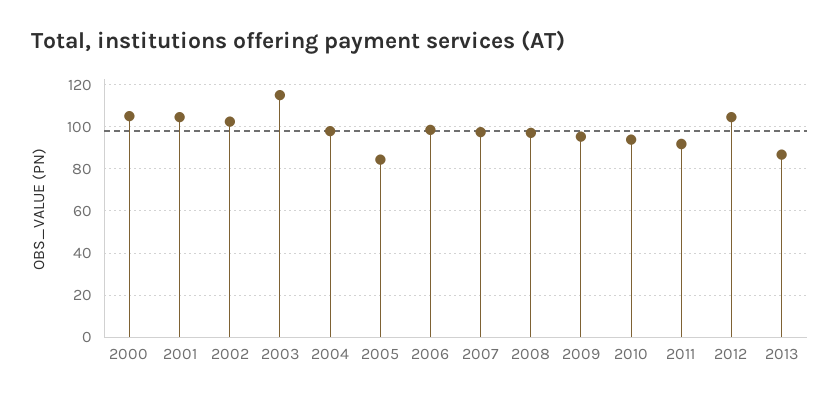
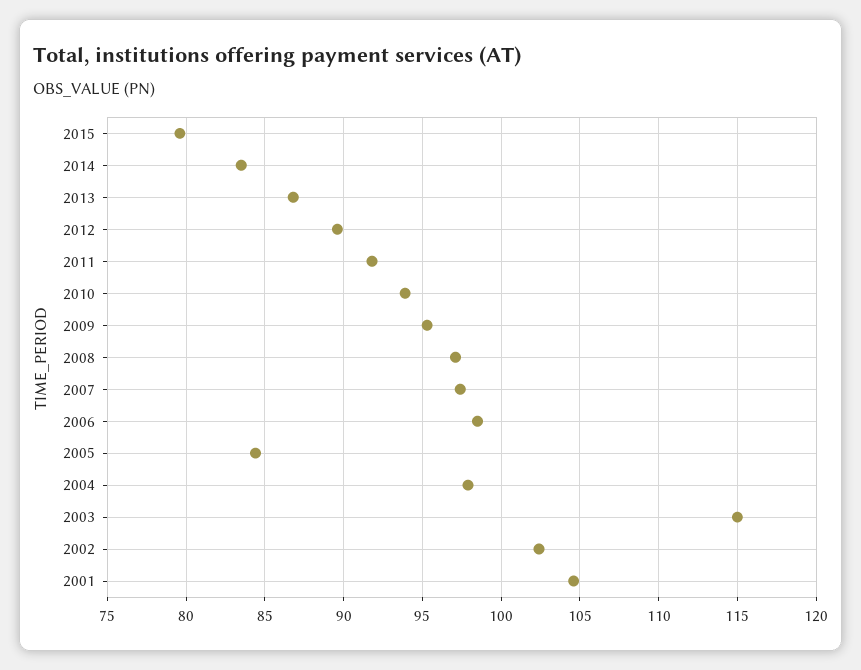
2000: 105 -> none
2012: 105 -> 89.5
2015: none -> 79.5
2014: none -> 83.5

